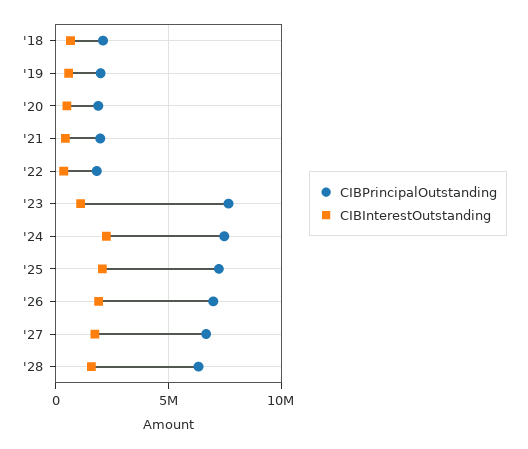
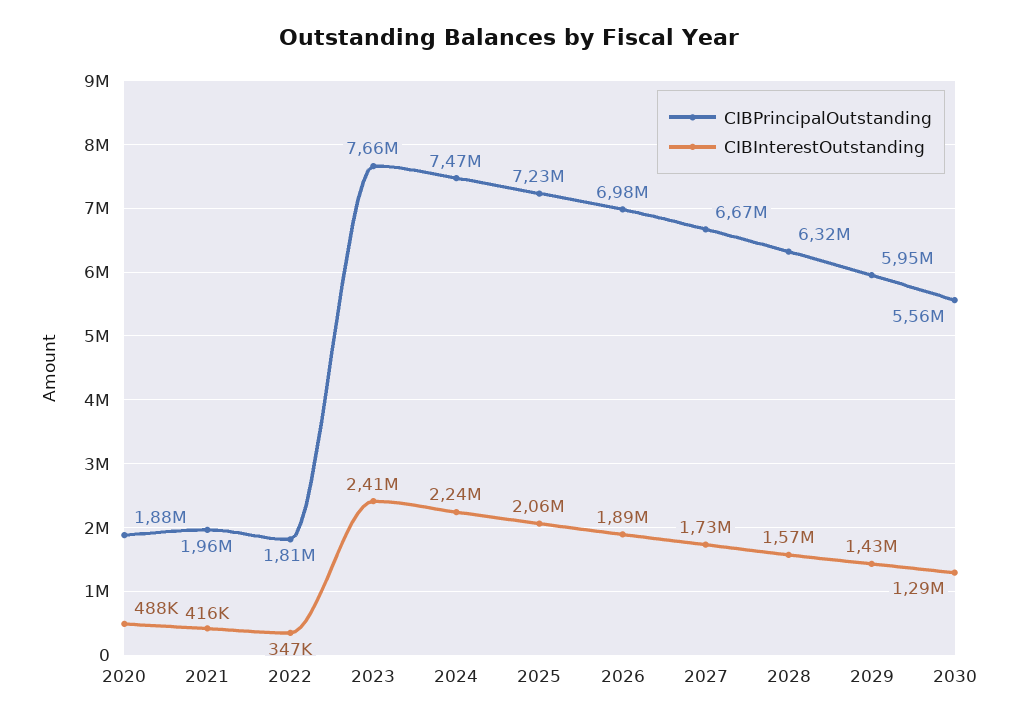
CIBPrincipalOutstanding, '18: 2000000 -> none
CIBInterestOutstanding, '18: 500000 -> none
CIBPrincipalOutstanding, '19: 2000000 -> none
CIBInterestOutstanding, '19: 500000 -> none
CIBInterestOutstanding, '23: 1000000 -> 2410000
CIBPrincipalOutstanding, 2029: none -> 5950000
CIBInterestOutstanding, 2029: none -> 1430000
CIBPrincipalOutstanding, 2030: none -> 5560000
CIBInterestOutstanding, 2030: none -> 1290000

